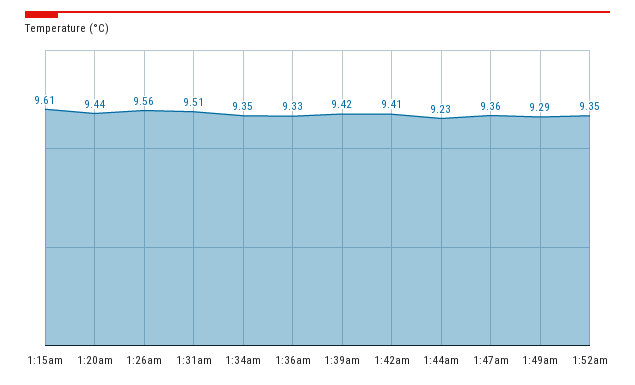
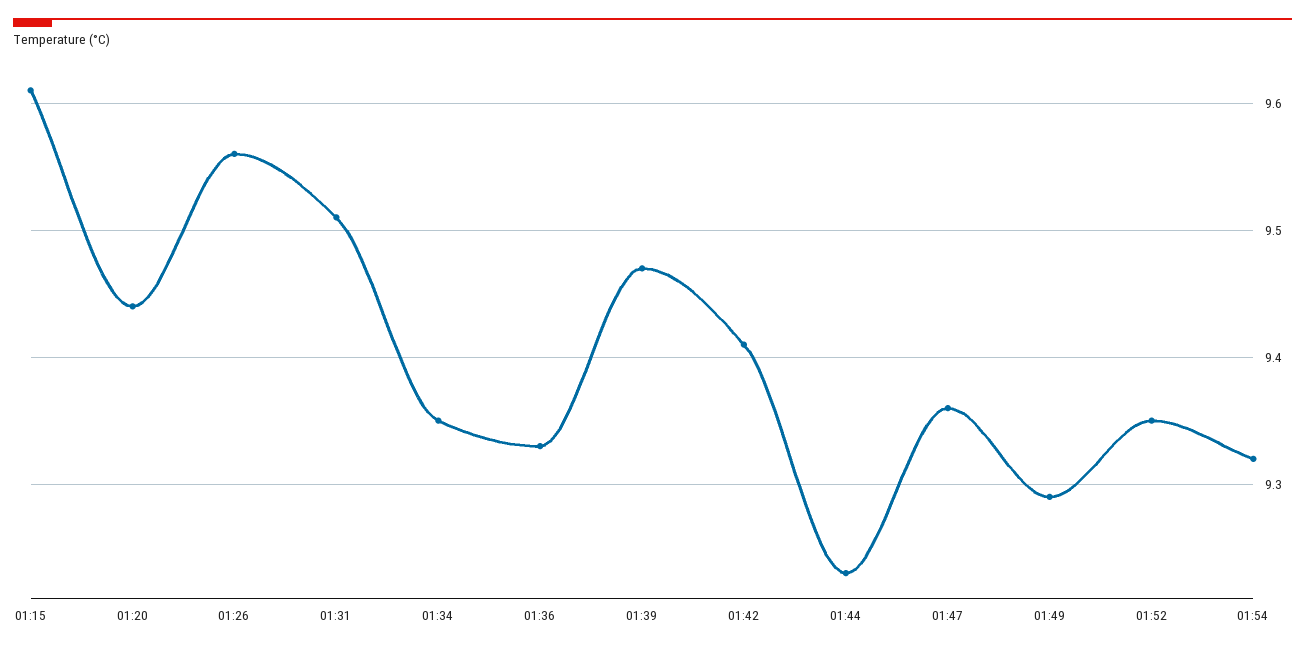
1:39am: 9.42 -> 9.47
01:54: none -> 9.32

